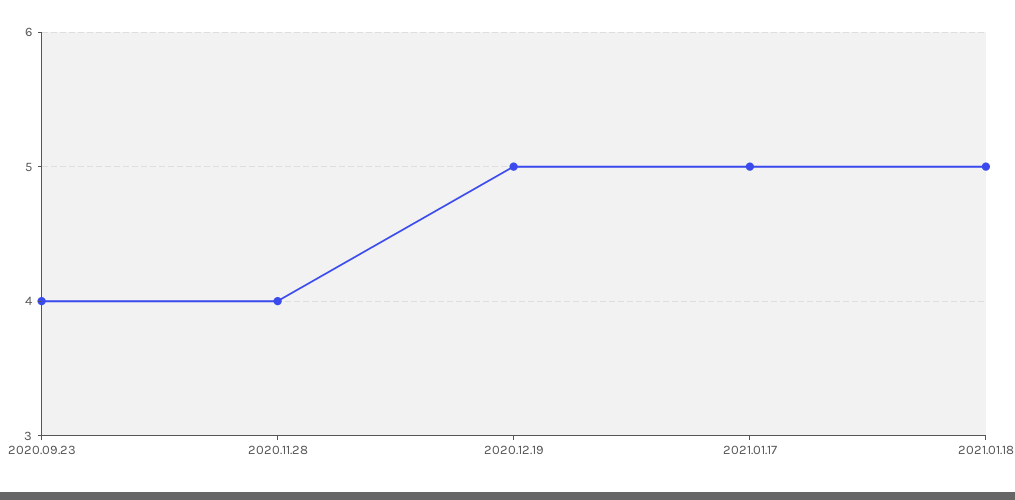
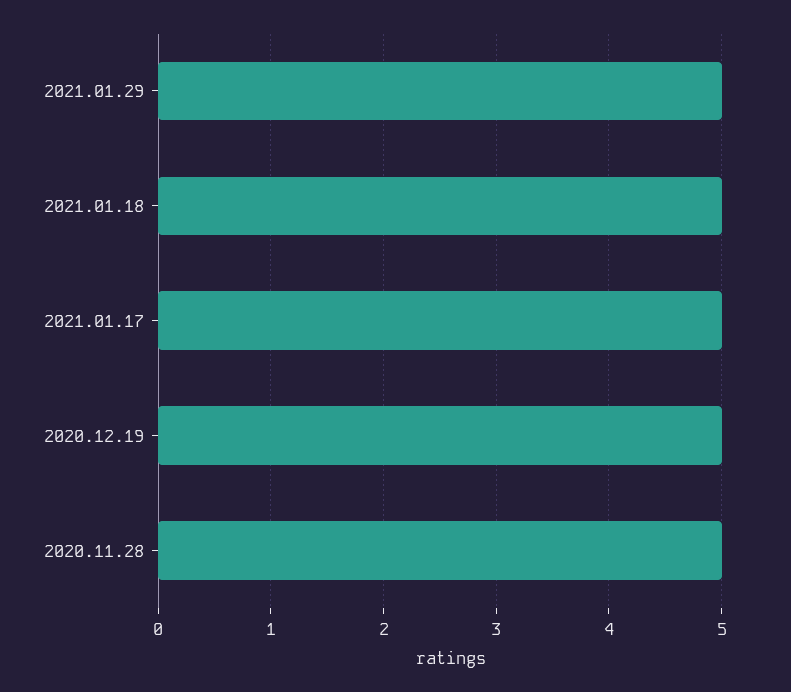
2020.09.23: 4 -> none
2020.11.28: 4 -> 5
2021.01.29: none -> 5

